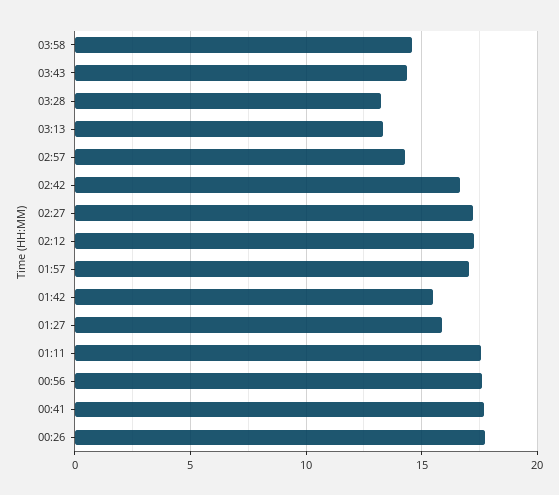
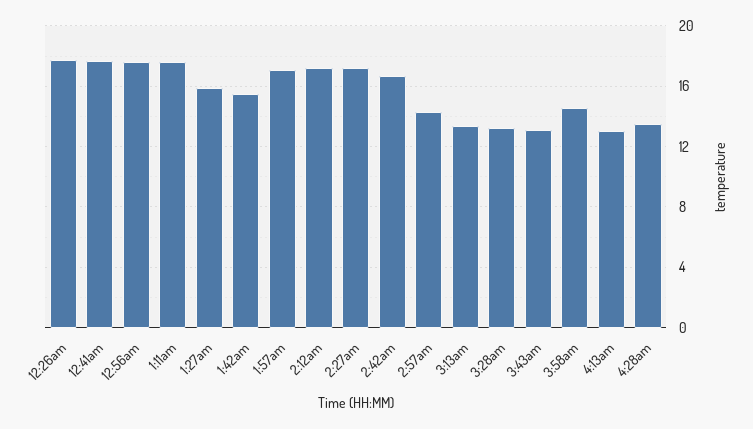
03:43: 14.5 -> 13
4:13am: none -> 13
4:28am: none -> 13.5

